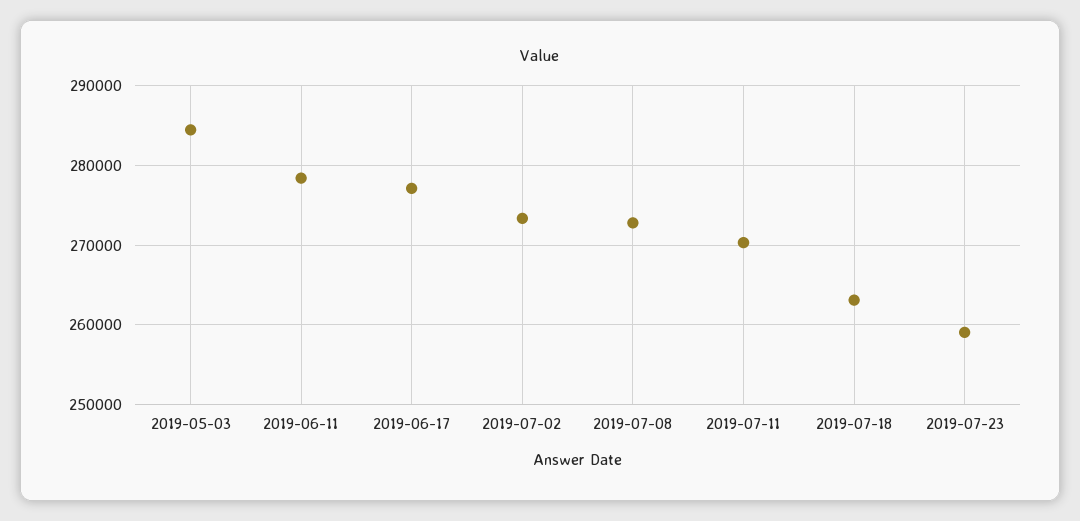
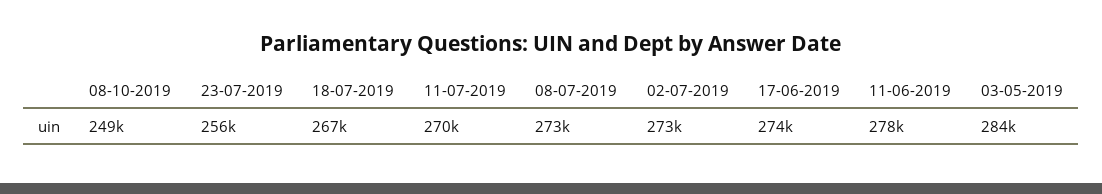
2019-06-17: 277000 -> 274000
2019-07-18: 263000 -> 267000
2019-07-23: 259000 -> 256000
08-10-2019: none -> 249000

